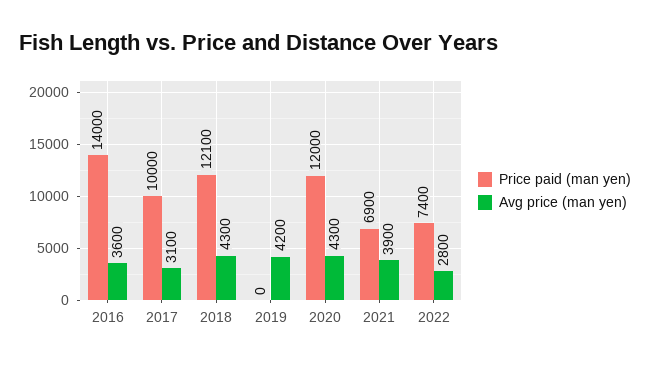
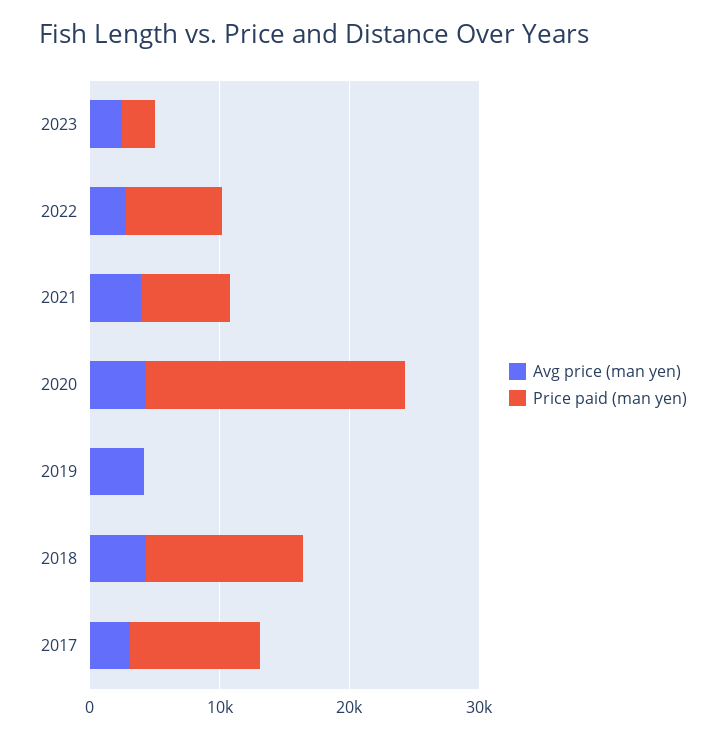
Price paid (man yen), 2016: 14000 -> none
Avg price (man yen), 2016: 3600 -> none
Price paid (man yen), 2020: 12000 -> 20000
Avg price (man yen), 2023: none -> 2000
Price paid (man yen), 2023: none -> 2000

